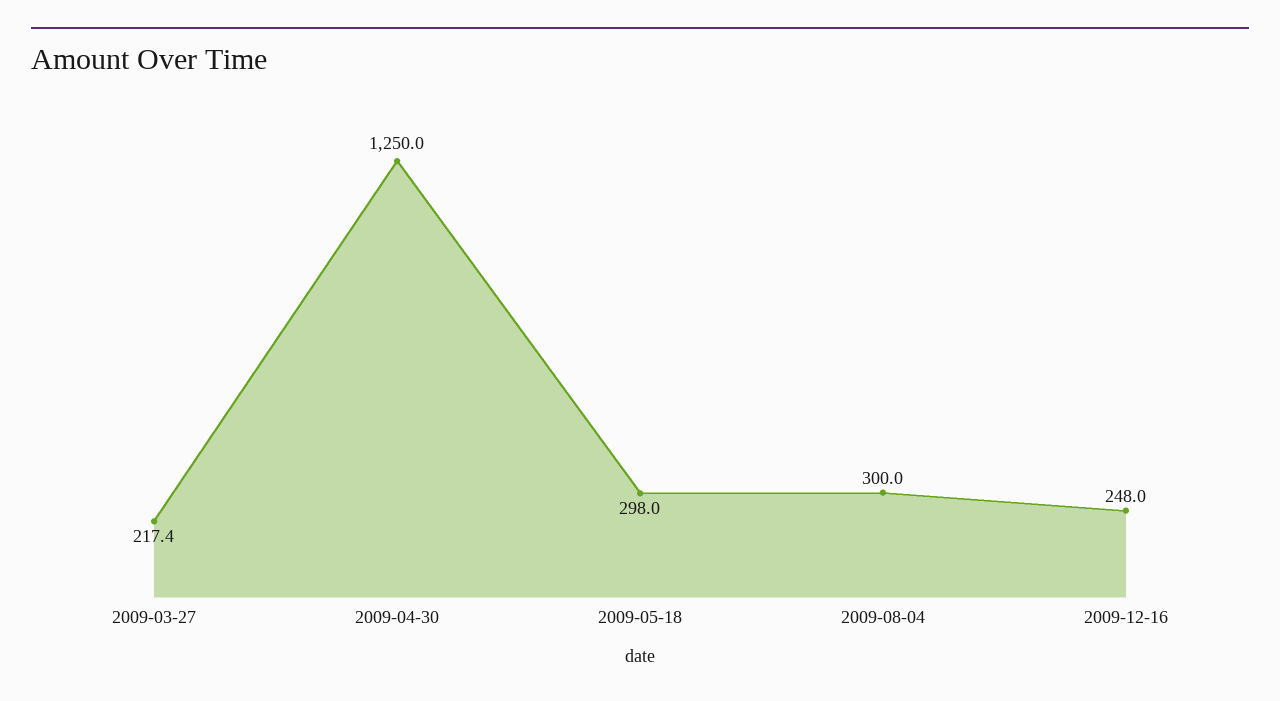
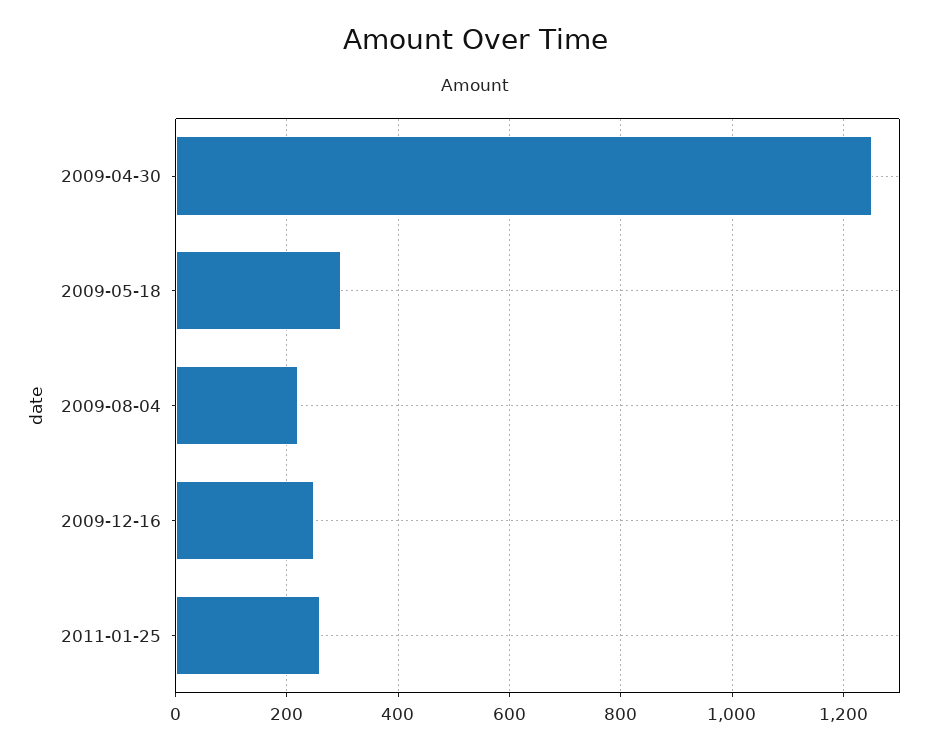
2009-03-27: 217.4 -> none
2009-08-04: 300 -> 220
2011-01-25: none -> 260

